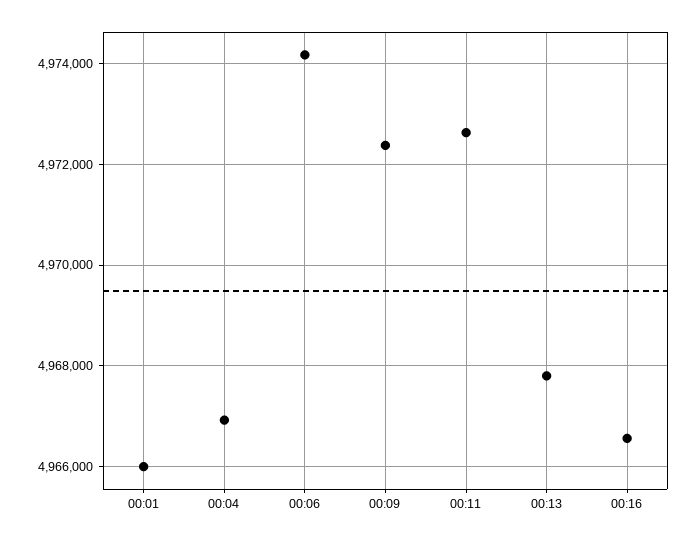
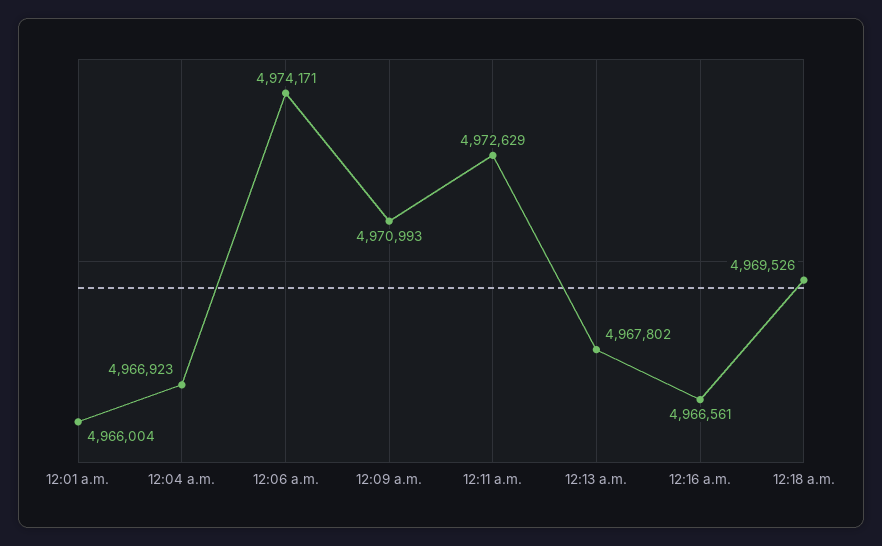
00:09: 4972400 -> 4970993
12:18 a.m.: none -> 4969526

